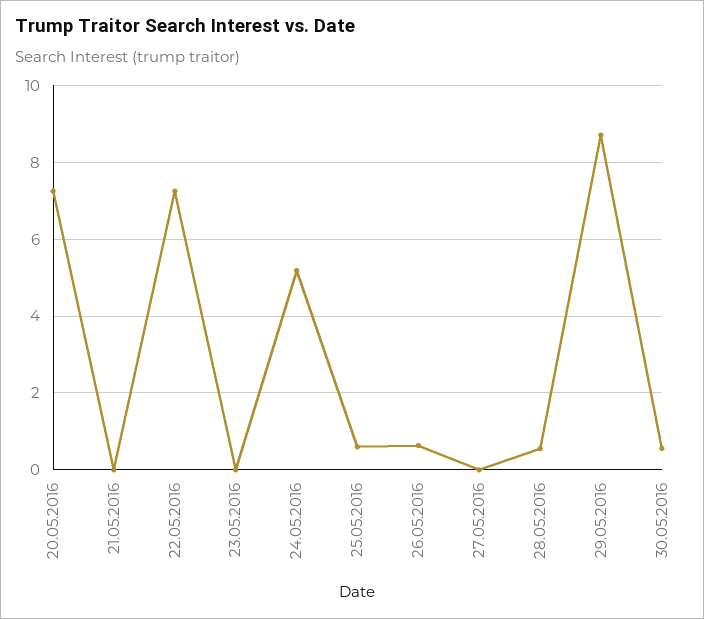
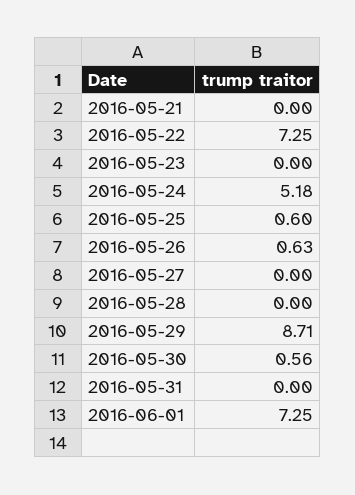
20.05.2016: 7.2 -> none
28.05.2016: 0.6 -> 0
2016-05-31: none -> 0
2016-06-01: none -> 7.25

